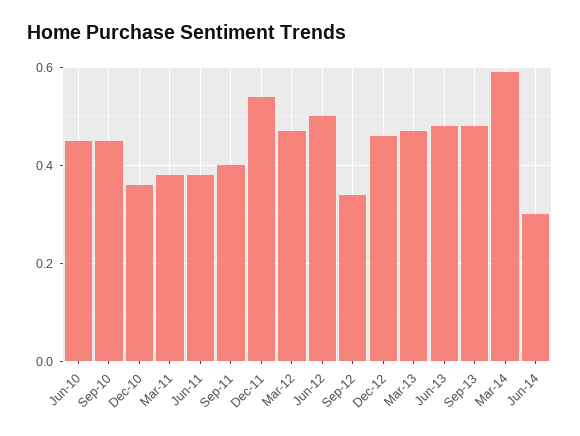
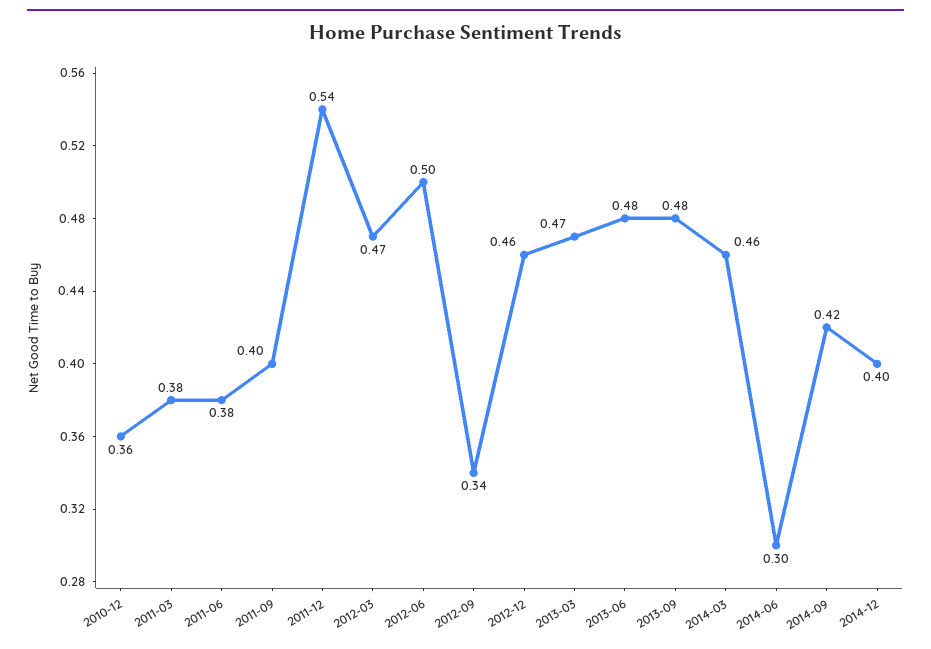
Jun-10: 0.45 -> none
Sep-10: 0.45 -> none
Mar-14: 0.6 -> 0.46
2014-09: none -> 0.42
2014-12: none -> 0.4

